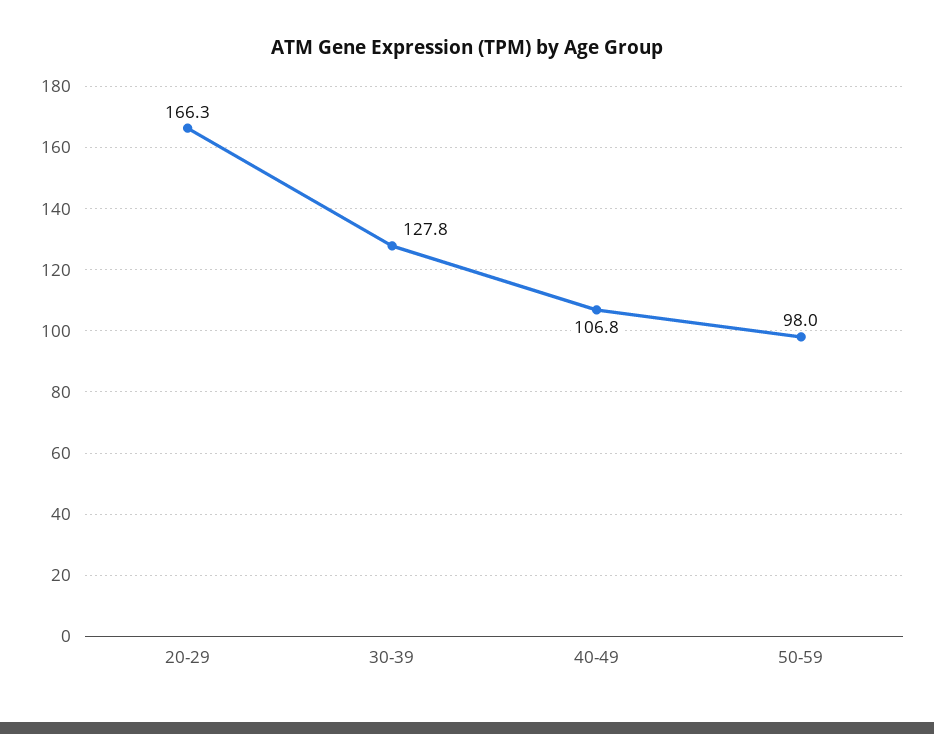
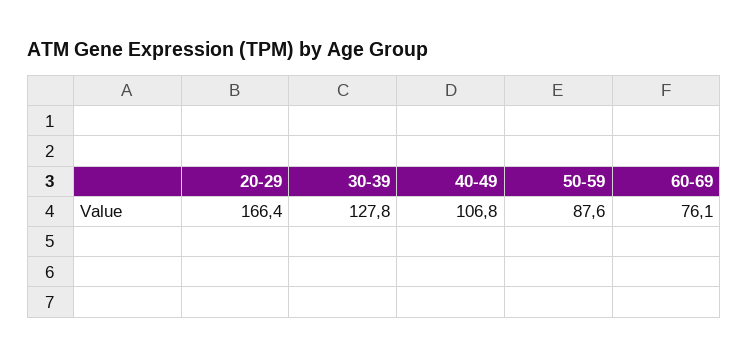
20-29: 166.3 -> 166.4
50-59: 98 -> 87.6
60-69: none -> 76.1

